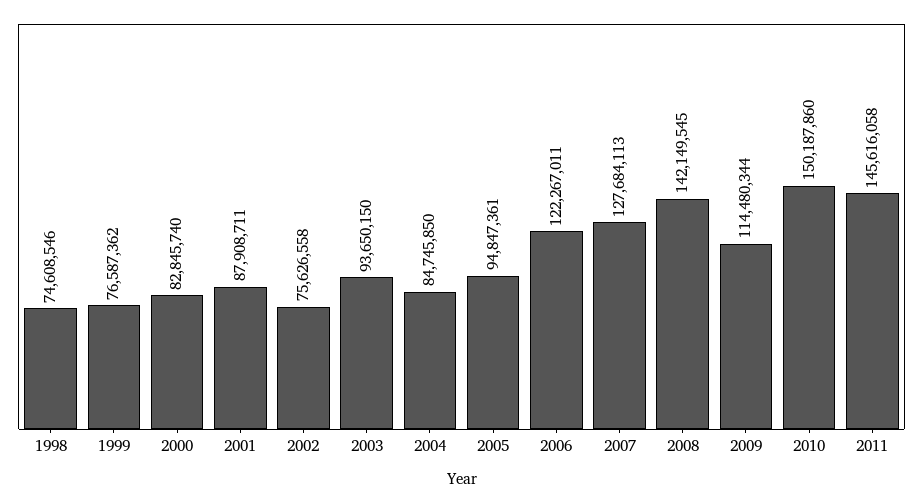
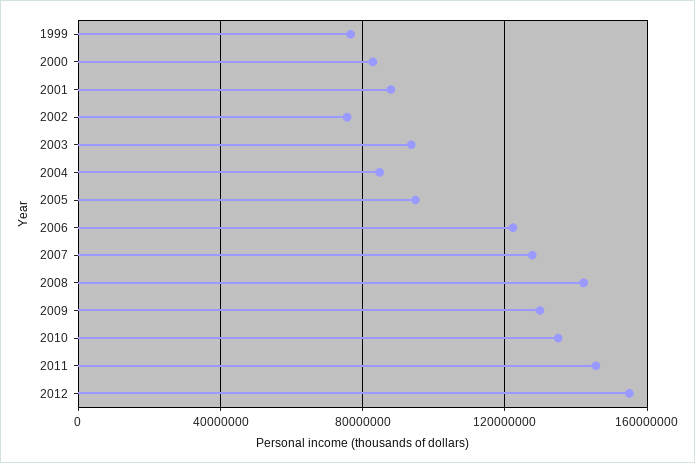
1998: 74608546 -> none
2009: 114480344 -> 130000000
2010: 150187860 -> 135000000
2012: none -> 155000000

